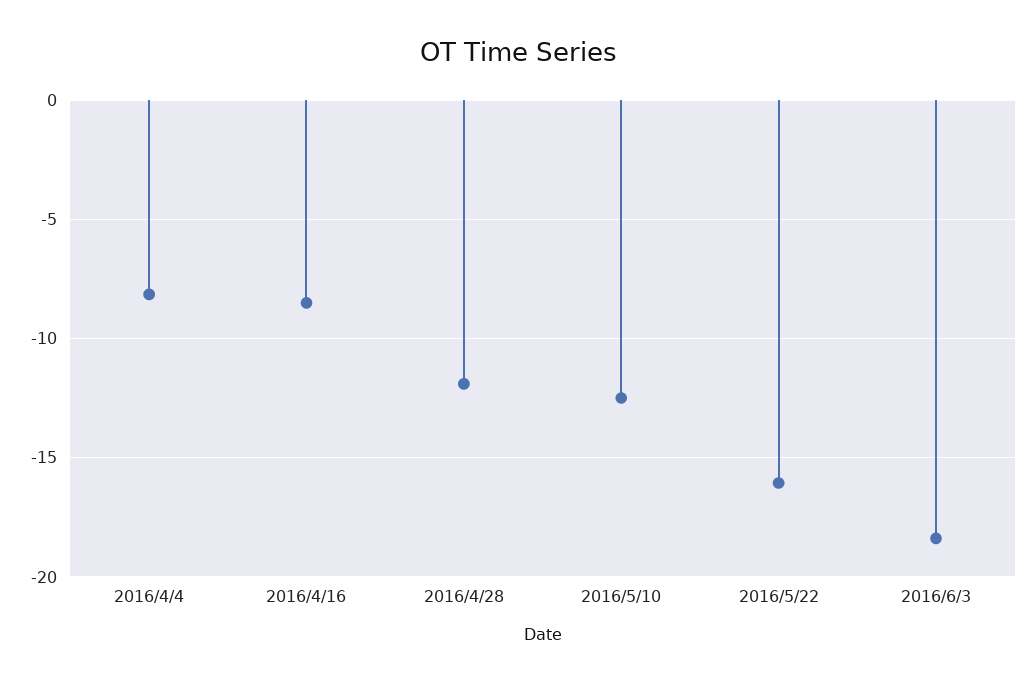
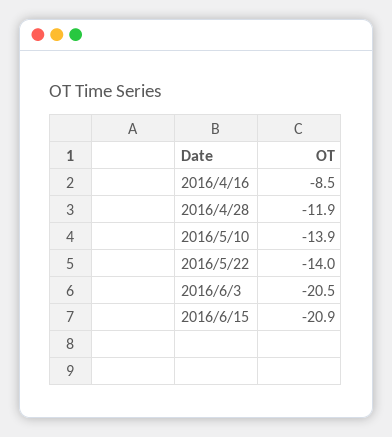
2016/4/4: -8 -> none
2016/5/10: -12.5 -> -13.9
2016/5/22: -16 -> -14
2016/6/3: -18.5 -> -20.5
2016/6/15: none -> -20.9

